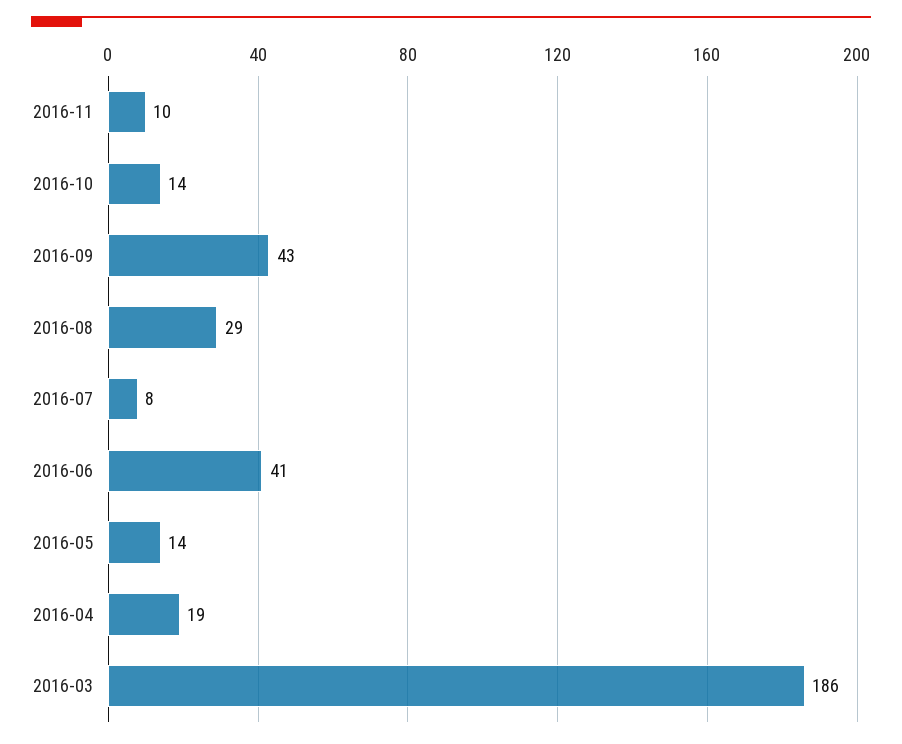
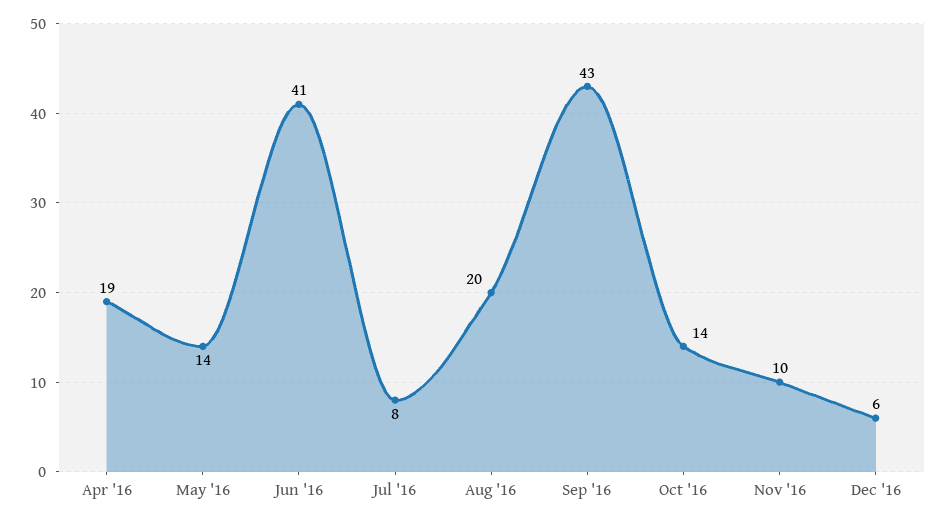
2016-08: 29 -> 20
2016-03: 186 -> none
Dec '16: none -> 6

